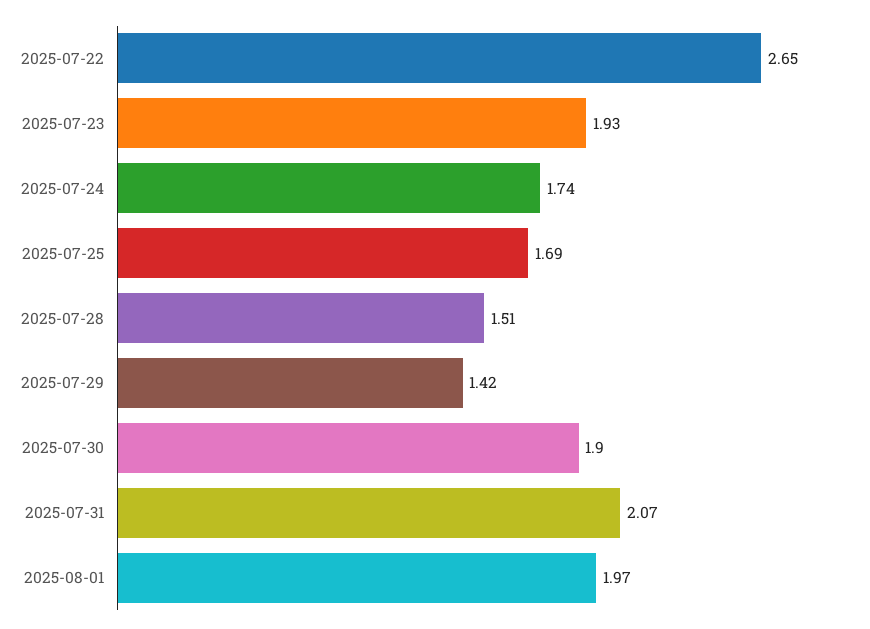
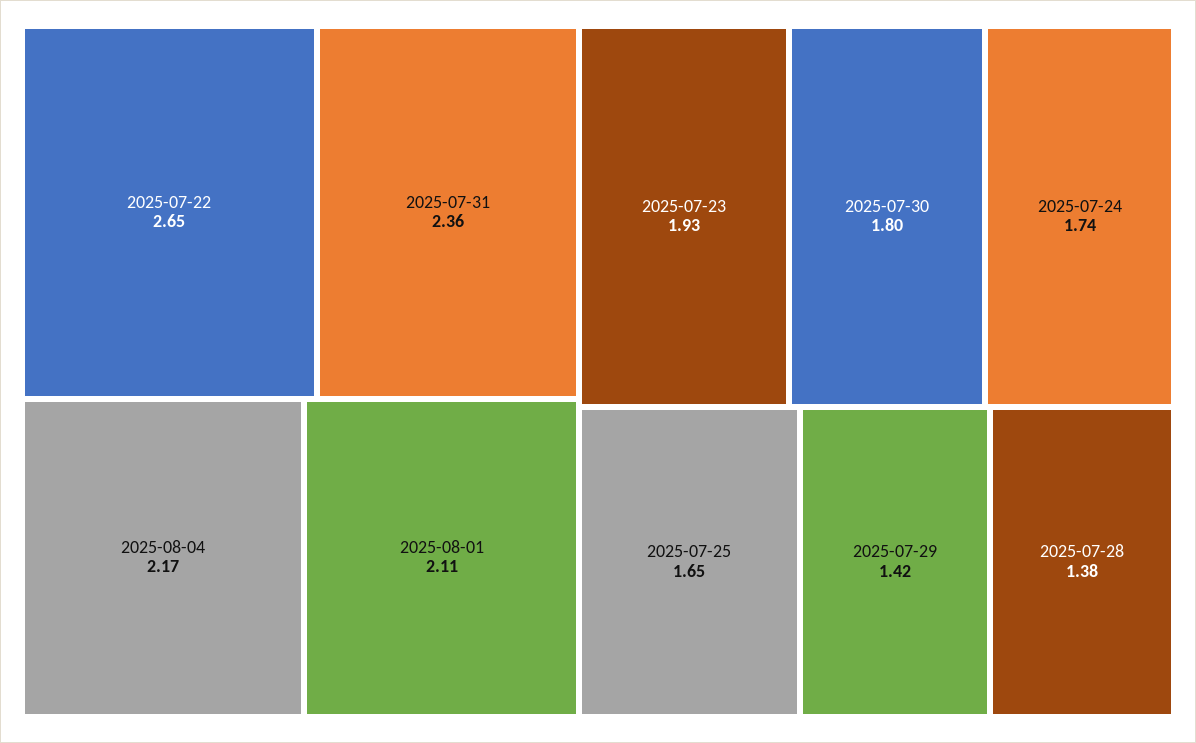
2025-07-25: 1.69 -> 1.65
2025-07-28: 1.51 -> 1.38
2025-07-30: 1.9 -> 1.8
2025-07-31: 2.07 -> 2.36
2025-08-01: 1.97 -> 2.11
2025-08-04: none -> 2.17

